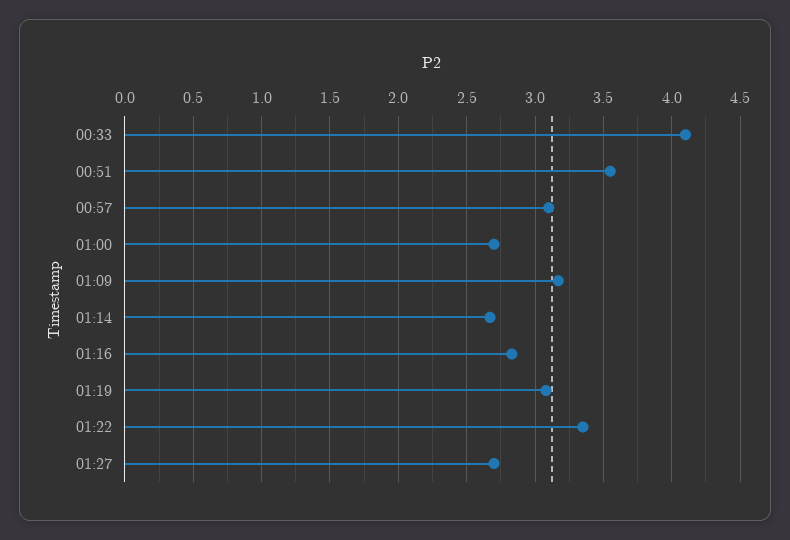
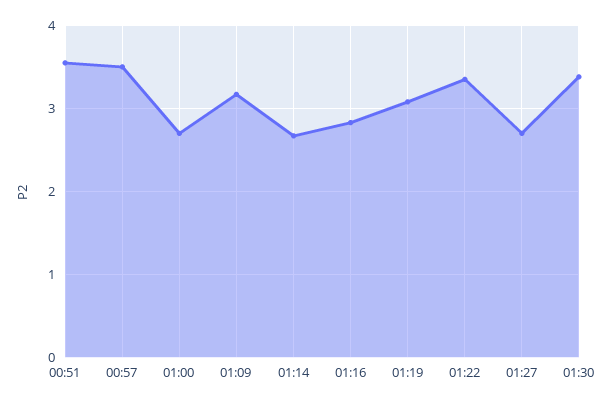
00:33: 4.1 -> none
00:57: 3.1 -> 3.5
01:30: none -> 3.4

